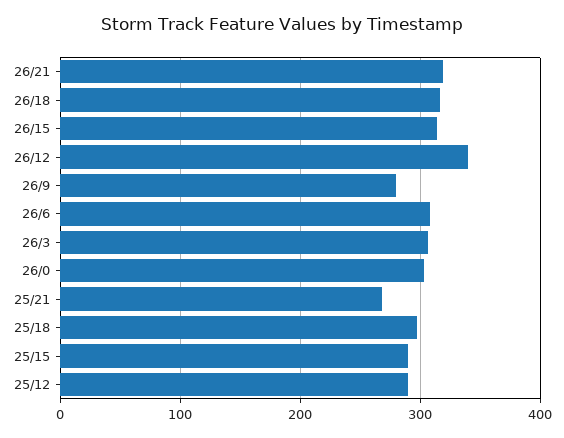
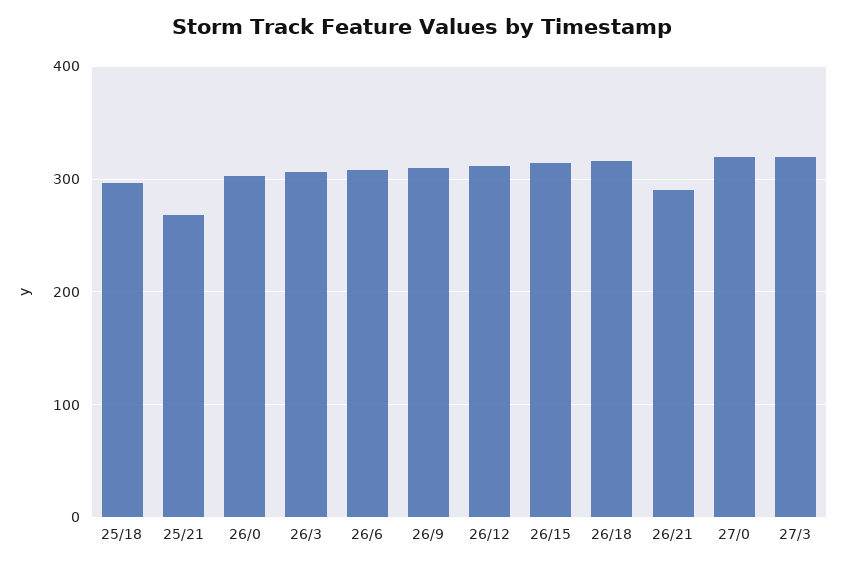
26/21: 320 -> 290
26/12: 340 -> 310
26/9: 280 -> 310
25/15: 290 -> none
25/12: 290 -> none
27/0: none -> 320
27/3: none -> 320

